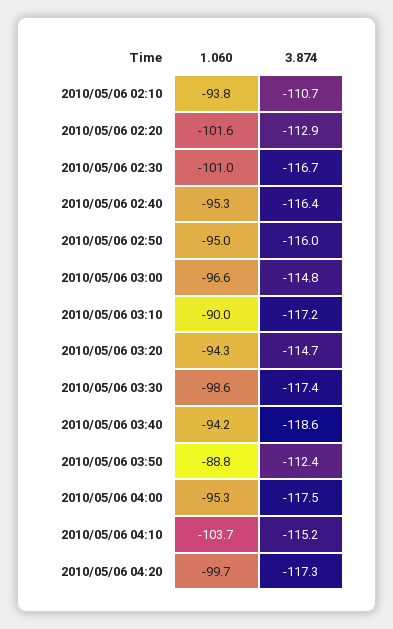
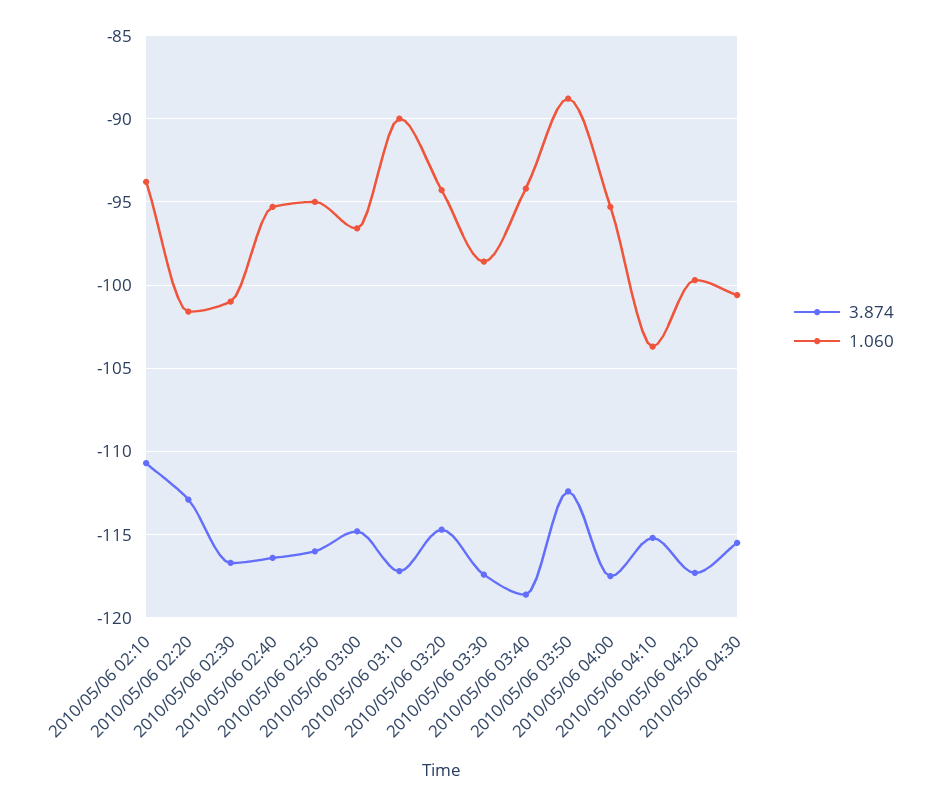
3.874, 2010/05/06 04:30: none -> -115.5
1.060, 2010/05/06 04:30: none -> -100.5

